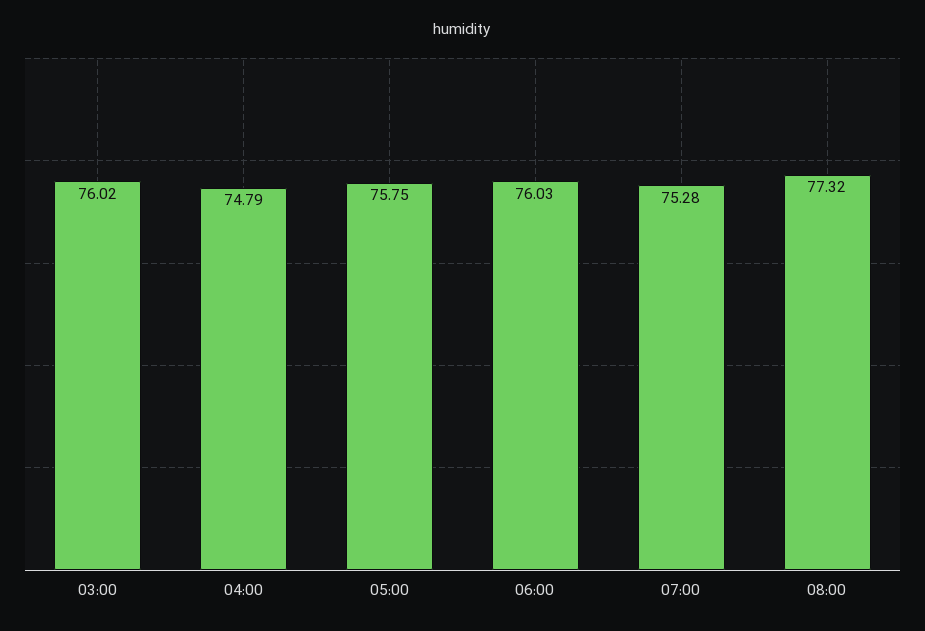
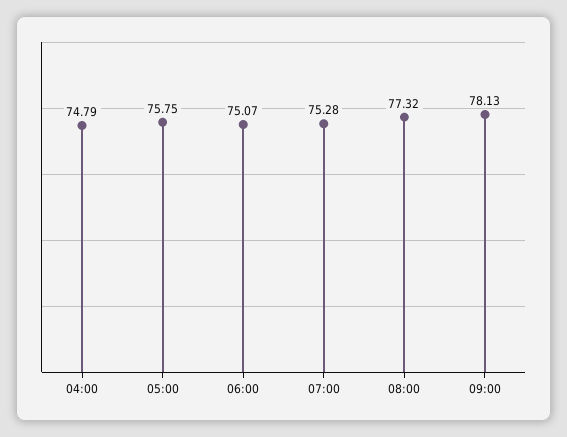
03:00: 76.02 -> none
06:00: 76.03 -> 75.07
09:00: none -> 78.13

